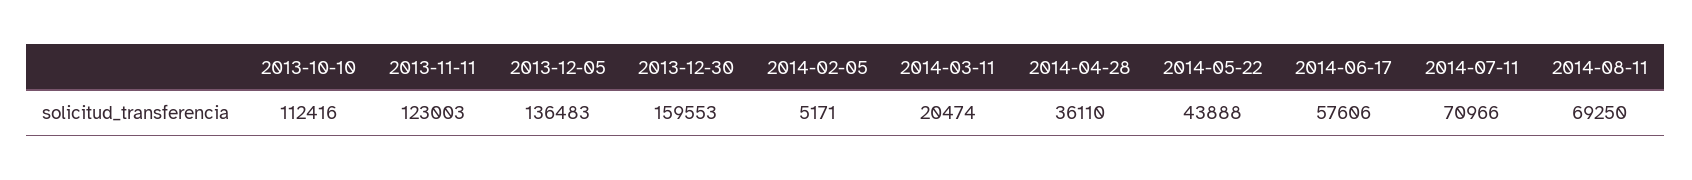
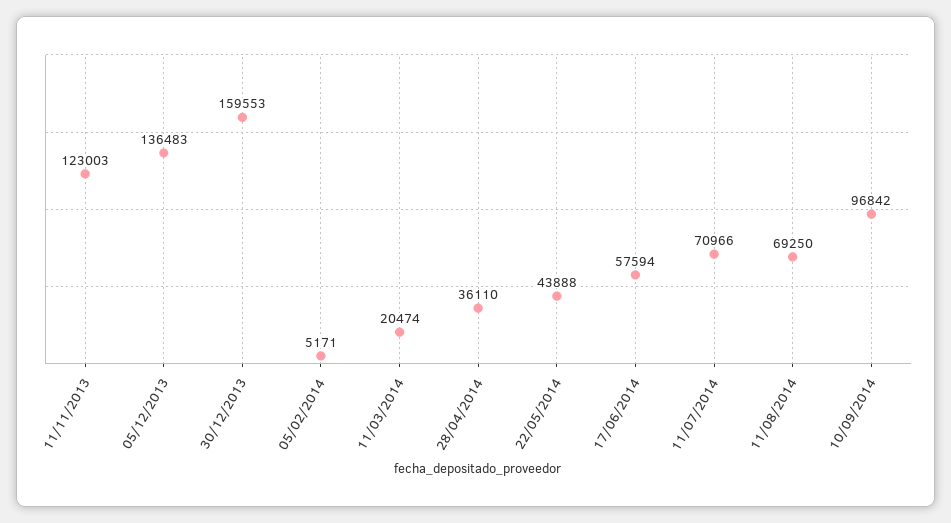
2013-10-10: 112416 -> none
2014-06-17: 57606 -> 57594
10/09/2014: none -> 96842

